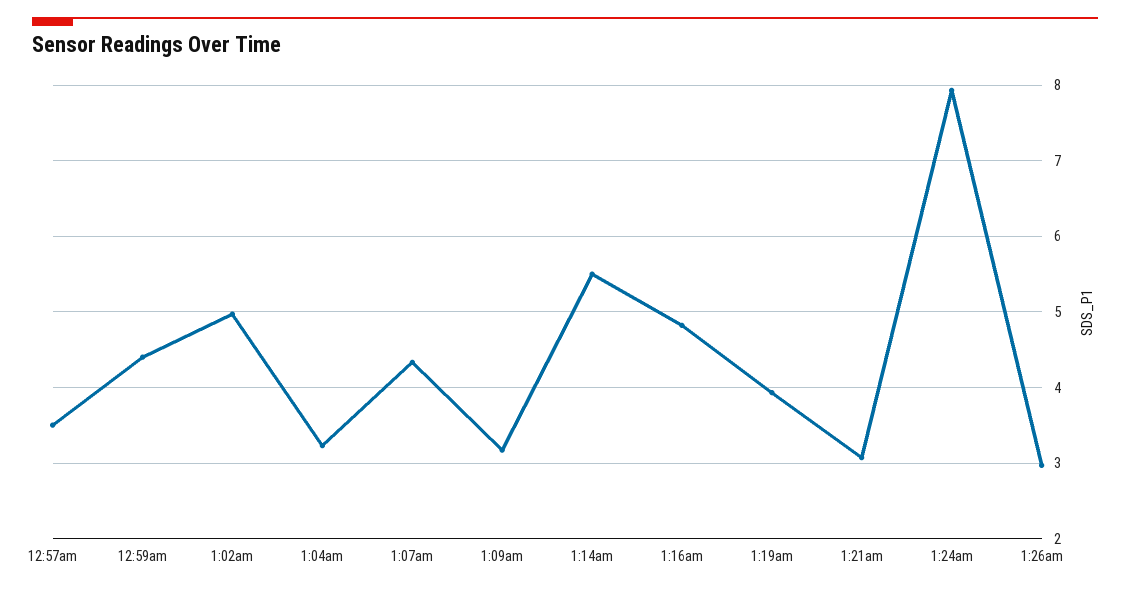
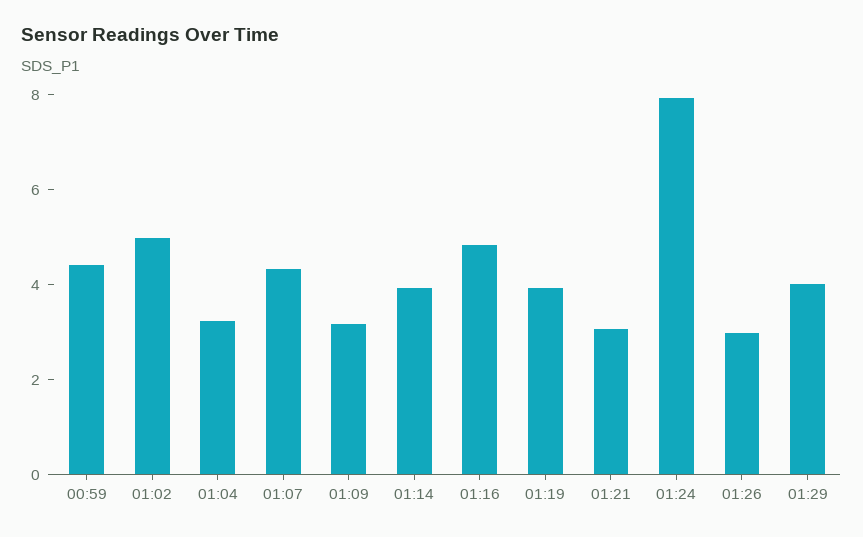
12:57am: 3.5 -> none
1:14am: 5.5 -> 4
01:29: none -> 4

